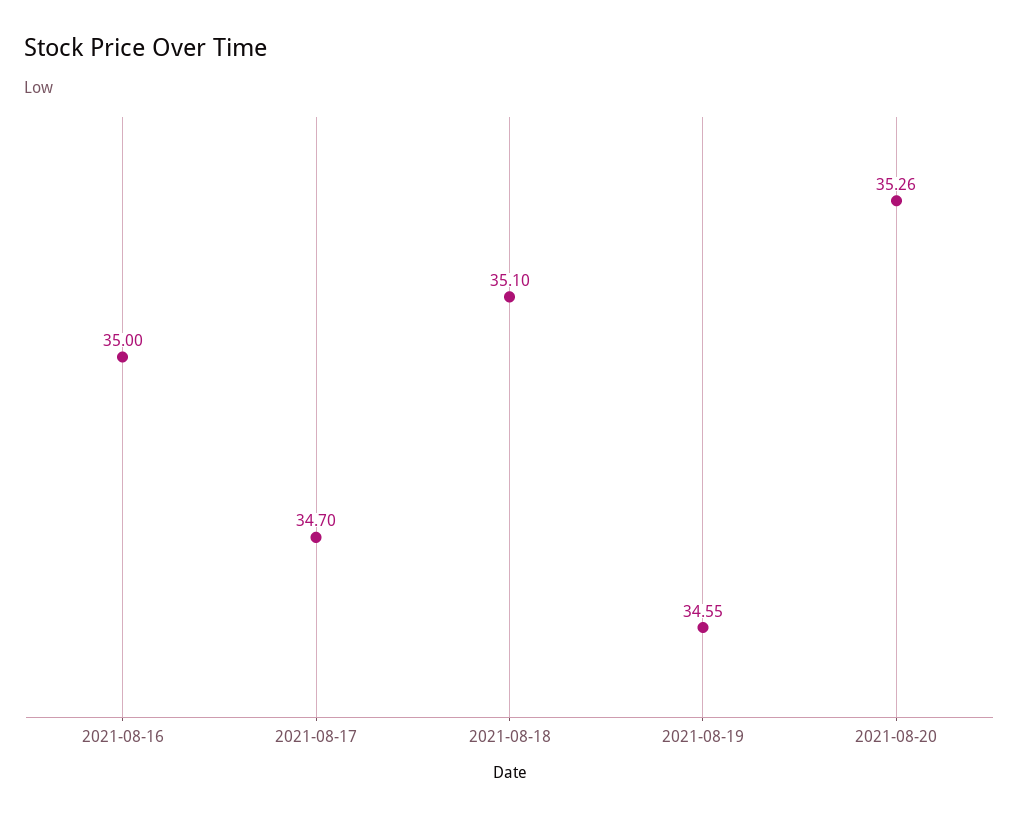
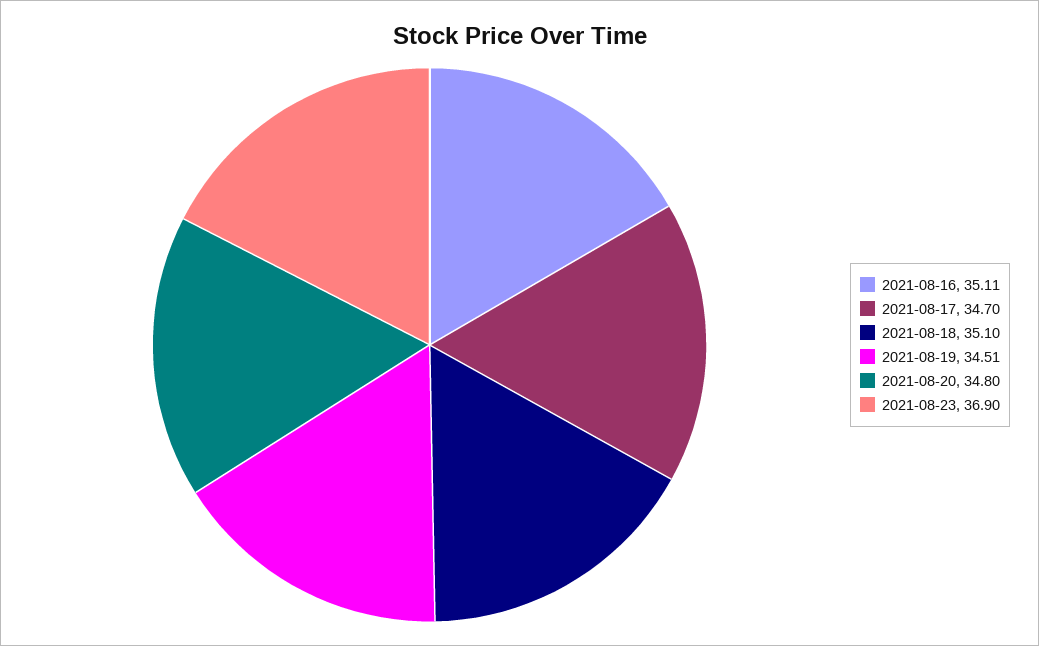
2021-08-16: 35 -> 35.11
2021-08-19: 34.55 -> 34.51
2021-08-20: 35.26 -> 34.8
2021-08-23: none -> 36.9

